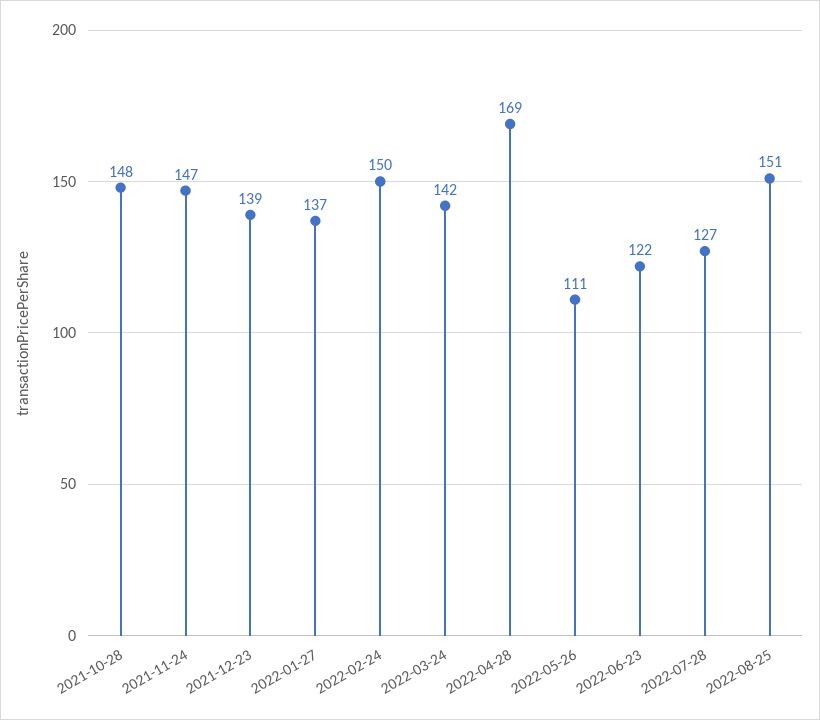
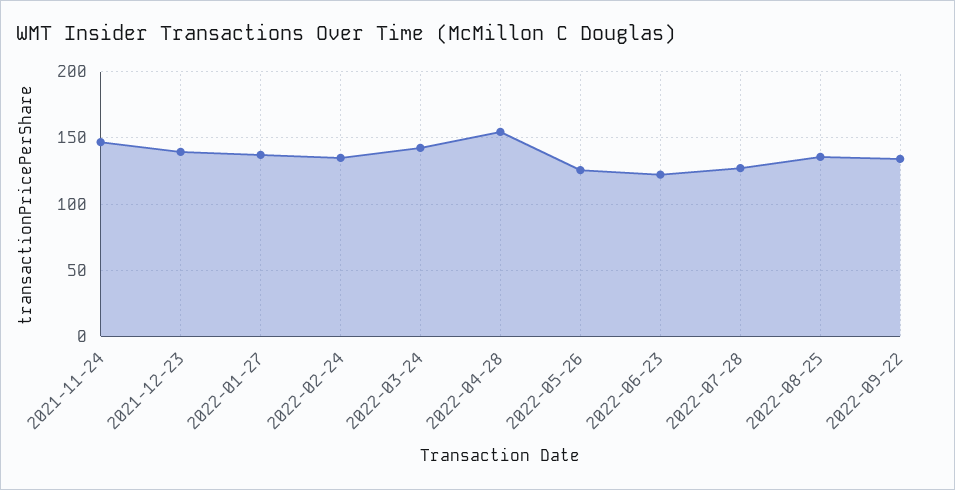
2021-10-28: 148 -> none
2022-02-24: 150 -> 135
2022-04-28: 169 -> 155
2022-05-26: 111 -> 125
2022-08-25: 151 -> 135
2022-09-22: none -> 135

